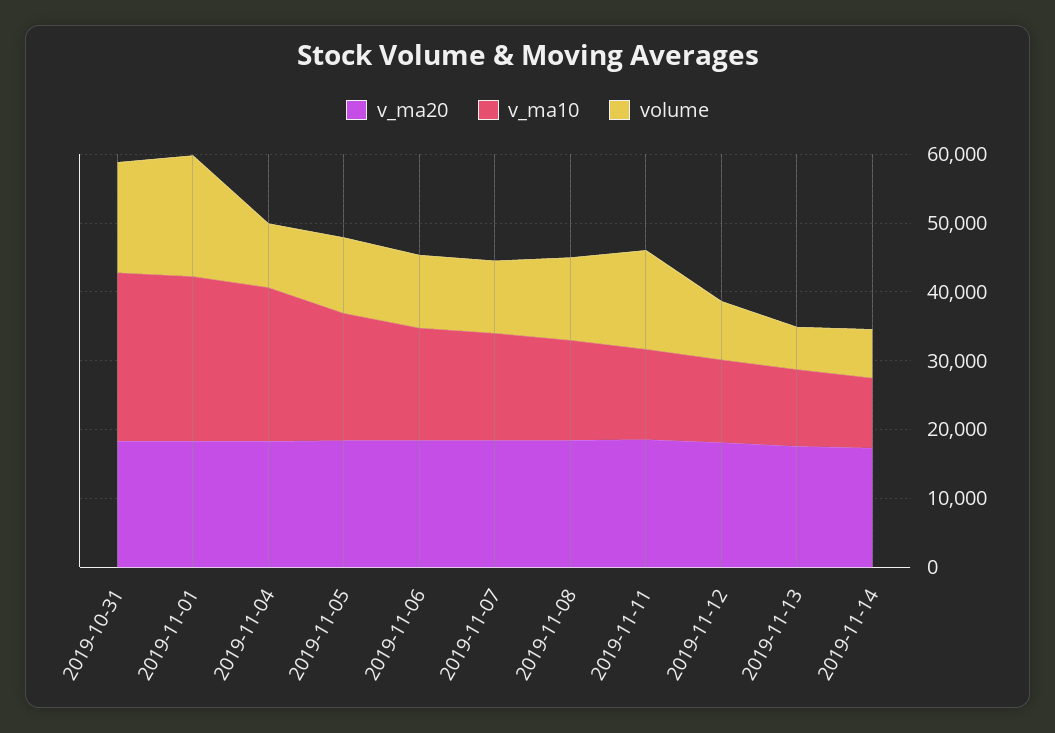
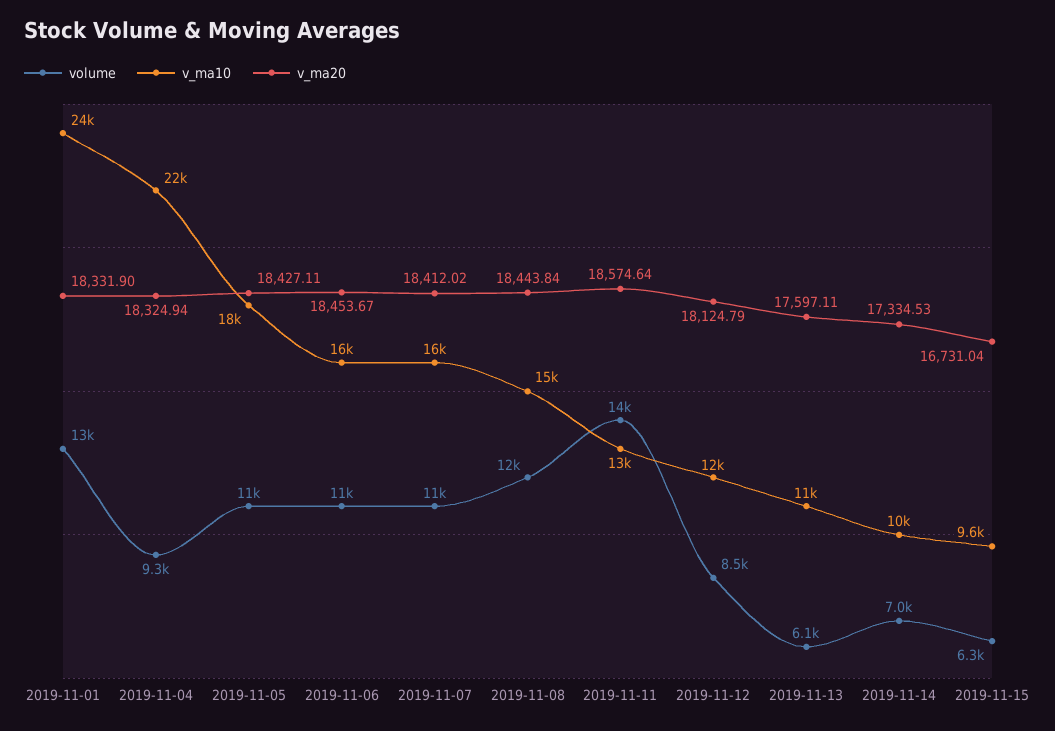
v_ma20, 2019-10-31: 18000 -> none
v_ma10, 2019-10-31: 24000 -> none
volume, 2019-10-31: 16000 -> none
volume, 2019-11-01: 18000 -> 13000
volume, 2019-11-15: none -> 6300
v_ma10, 2019-11-15: none -> 9600
v_ma20, 2019-11-15: none -> 16731.04

